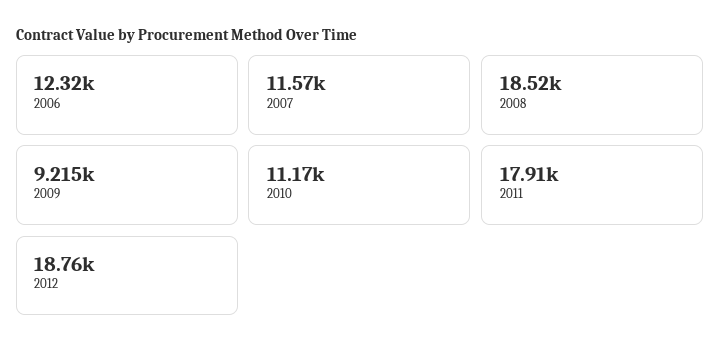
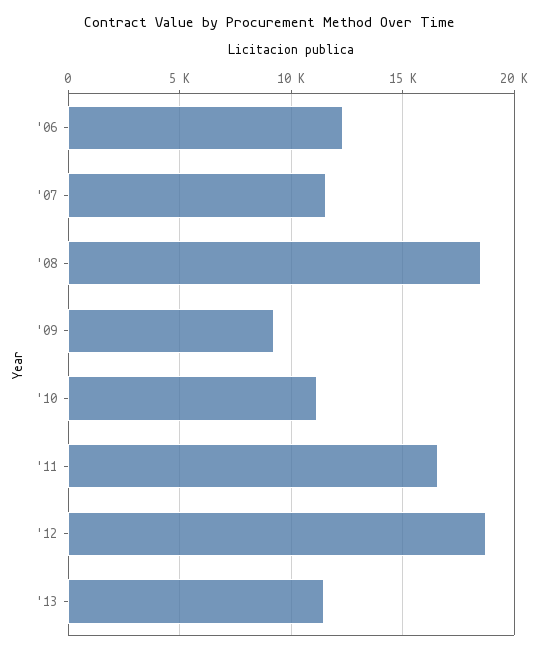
2011: 17910 -> 16500
'13: none -> 11500

